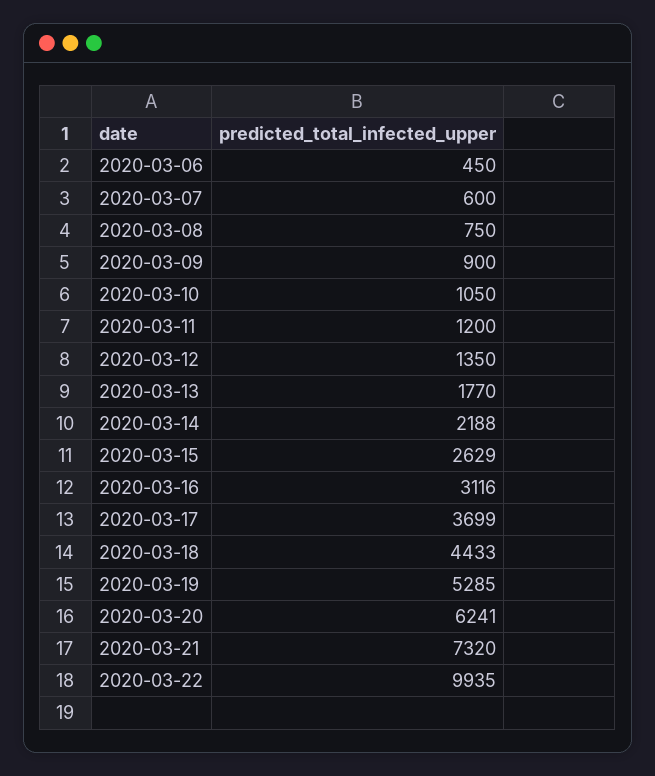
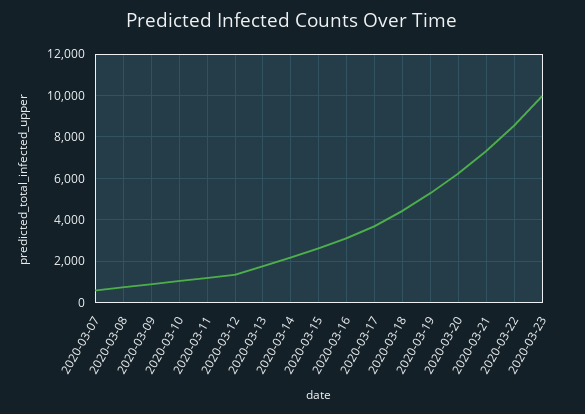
2020-03-06: 450 -> none
2020-03-22: 9935 -> 8500
2020-03-23: none -> 10000

